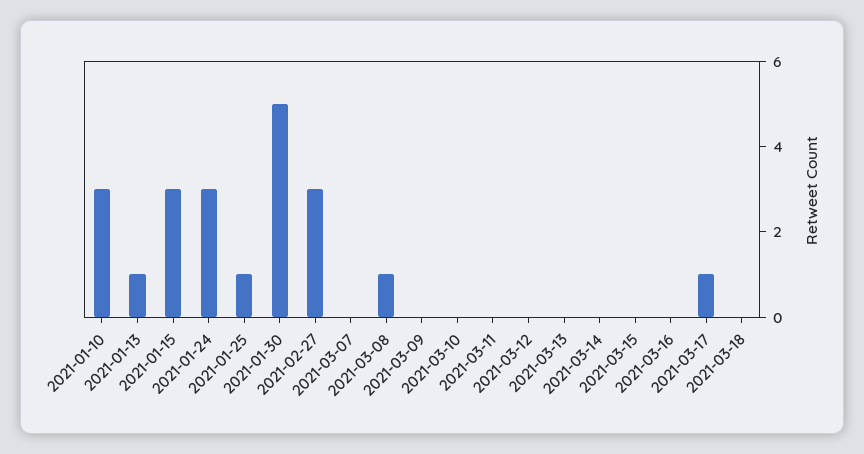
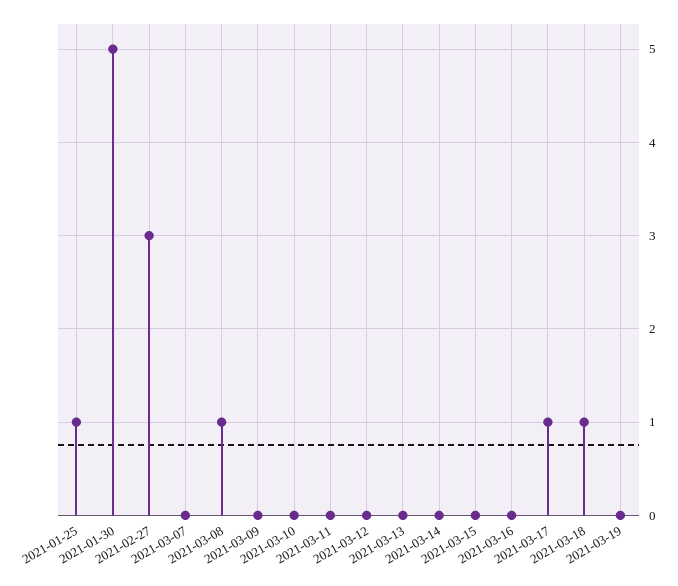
2021-01-10: 3 -> none
2021-01-13: 1 -> none
2021-01-15: 3 -> none
2021-01-24: 3 -> none
2021-03-18: 0 -> 1
2021-03-19: none -> 0

